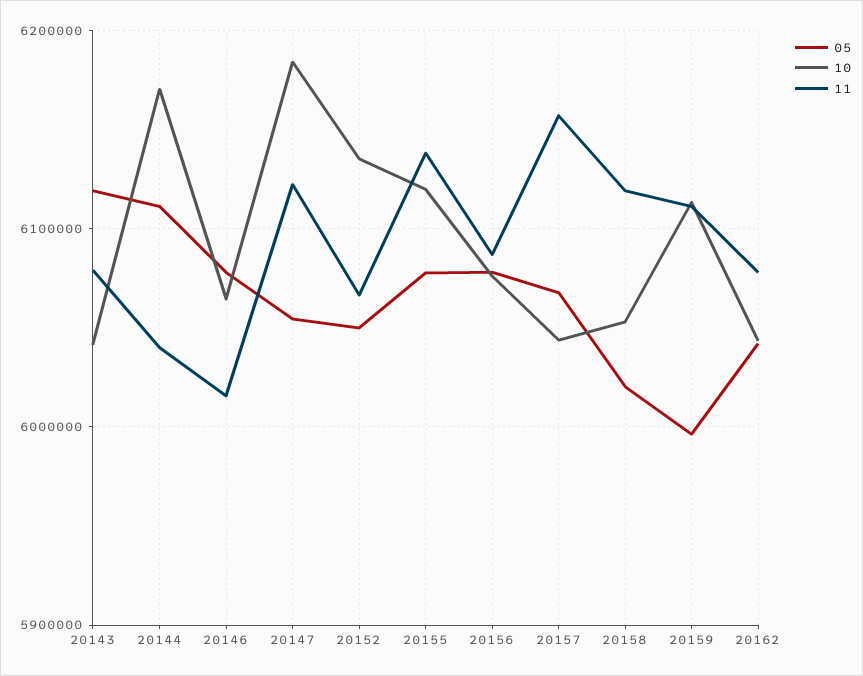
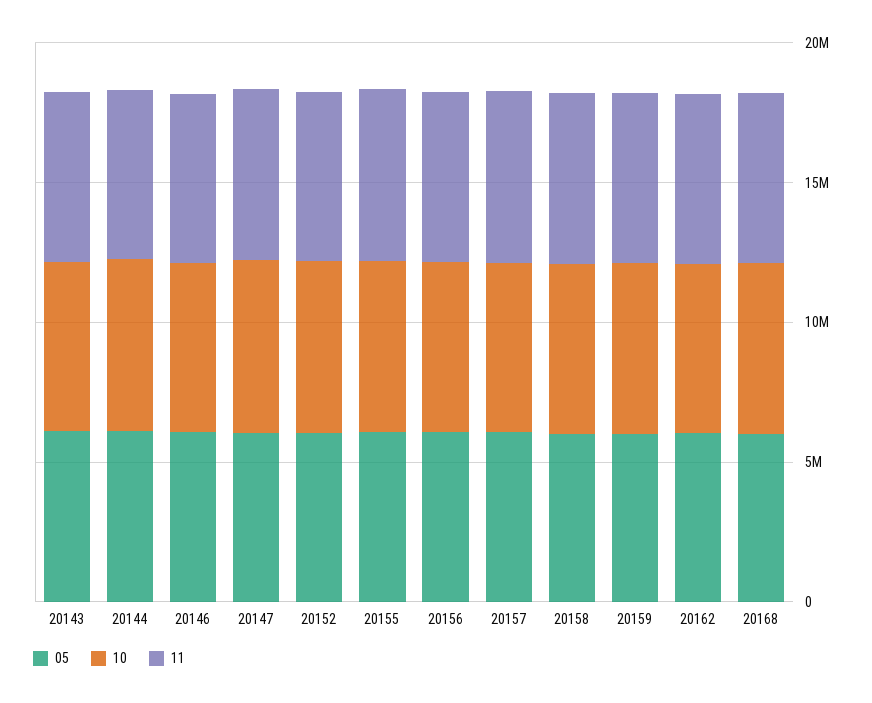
05, 20168: none -> 6000000
10, 20168: none -> 6000000
11, 20168: none -> 6000000

